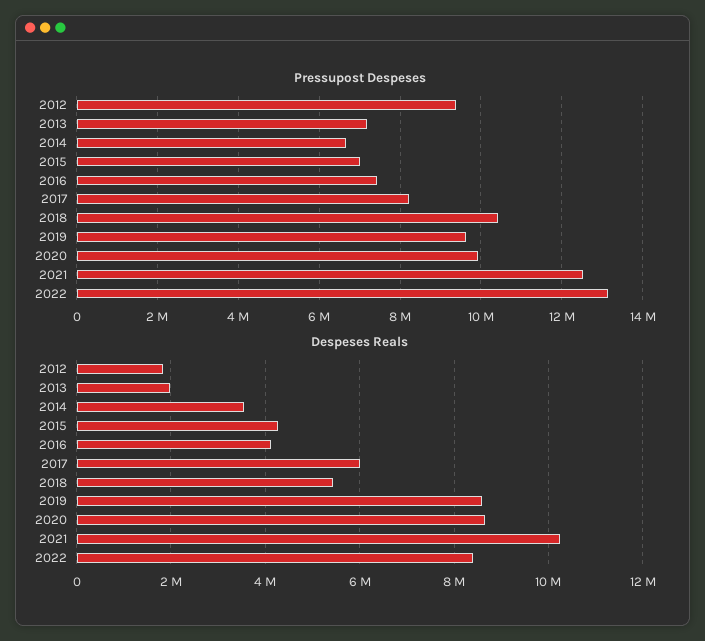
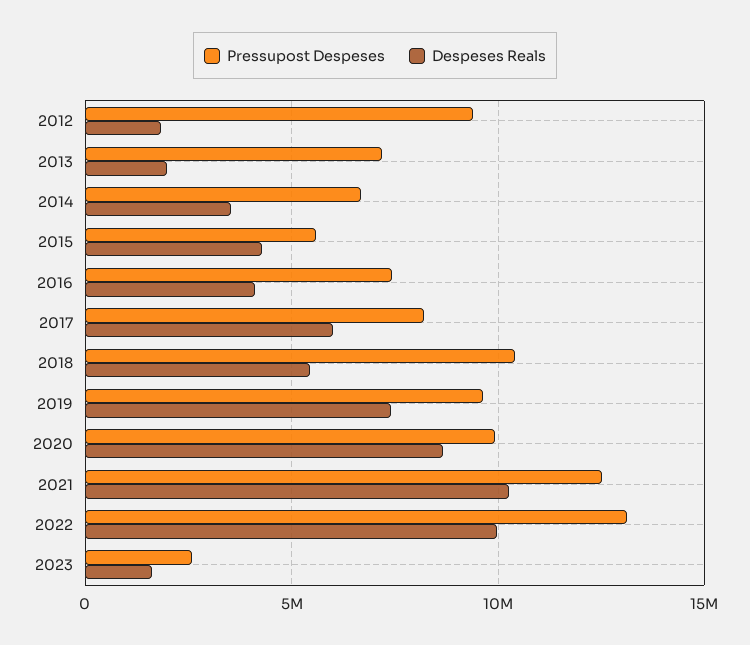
Pressupost Despeses, 2015: 7000000 -> 5500000
Despeses Reals, 2019: 8600000 -> 7500000
Despeses Reals, 2022: 8400000 -> 10000000
Pressupost Despeses, 2023: none -> 2500000
Despeses Reals, 2023: none -> 1500000

